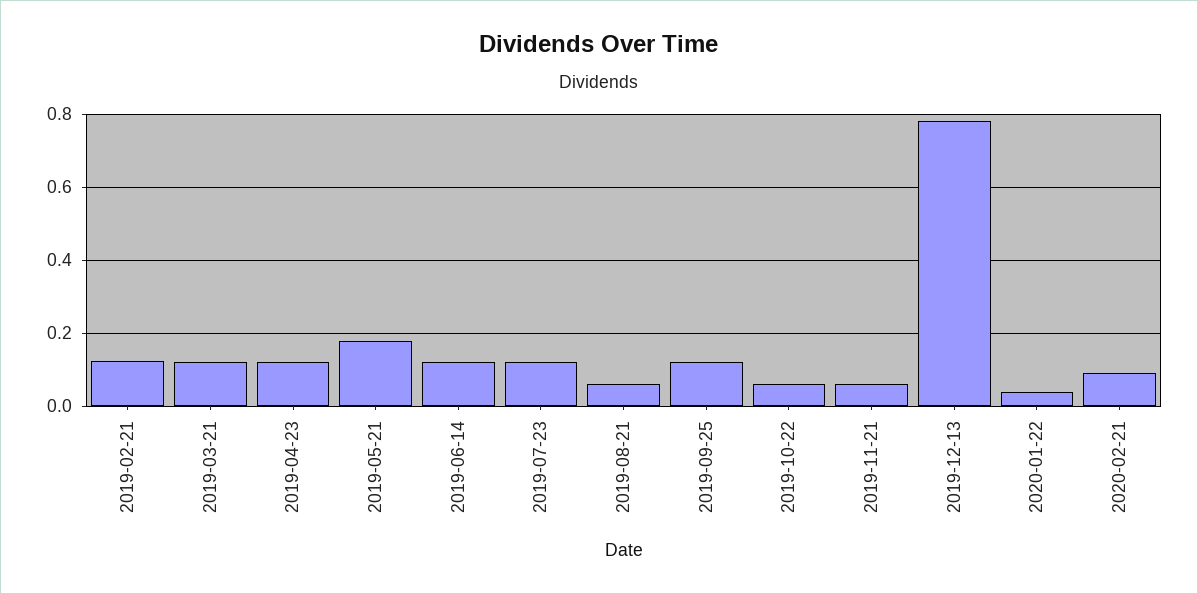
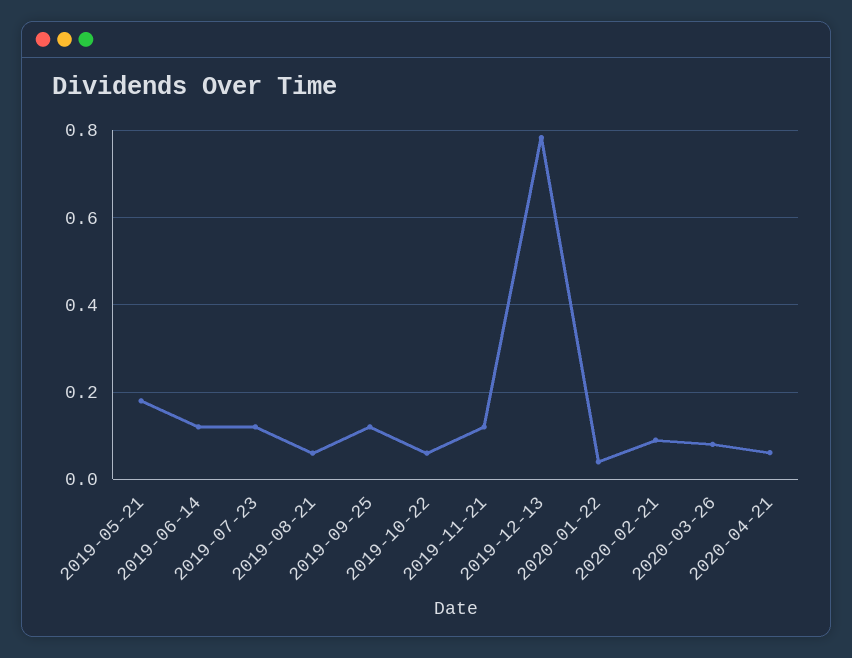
2019-02-21: 0.12 -> none
2019-03-21: 0.12 -> none
2019-04-23: 0.12 -> none
2019-11-21: 0.06 -> 0.12
2020-03-26: none -> 0.08
2020-04-21: none -> 0.06

